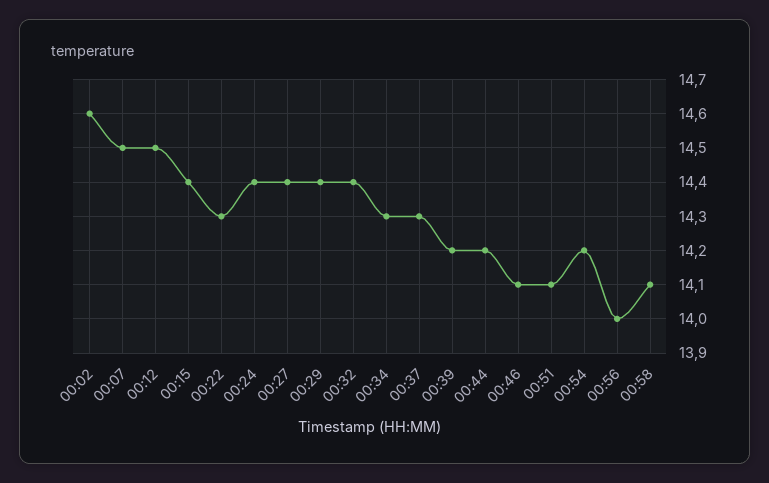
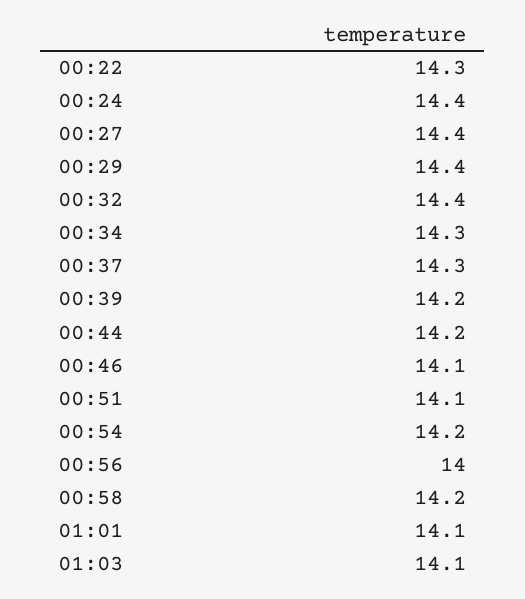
00:02: 14.6 -> none
00:07: 14.5 -> none
00:12: 14.5 -> none
00:15: 14.4 -> none
00:58: 14.1 -> 14.2
01:01: none -> 14.1
01:03: none -> 14.1

